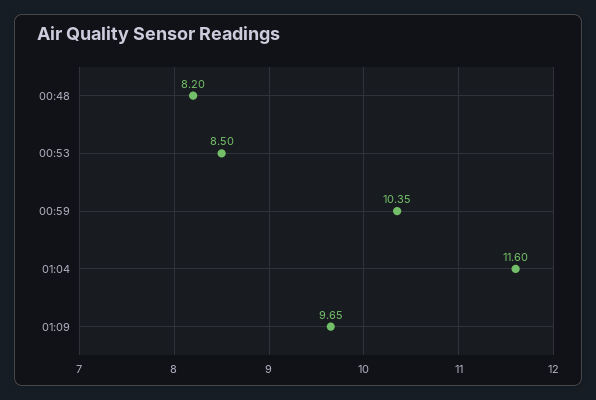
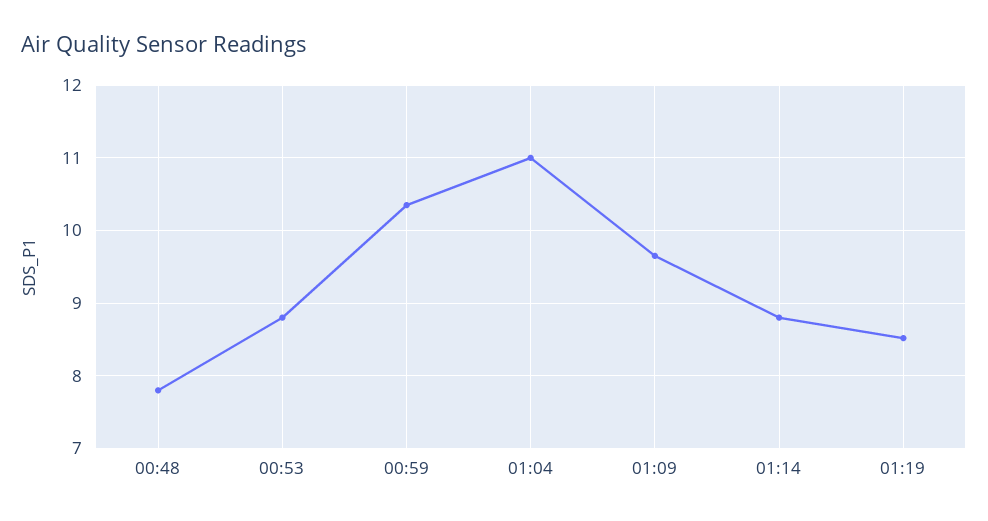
00:48: 8.2 -> 7.8
00:53: 8.5 -> 8.8
01:04: 11.6 -> 11
01:14: none -> 8.8
01:19: none -> 8.5

